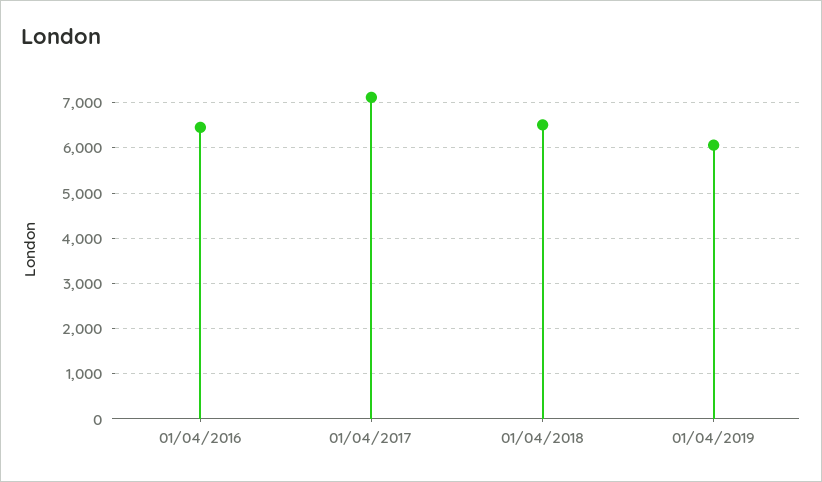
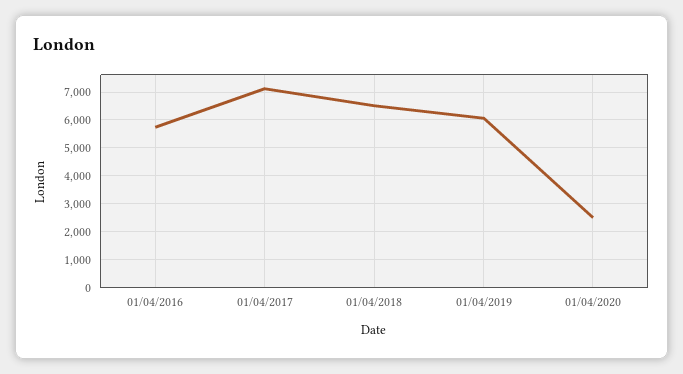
01/04/2016: 6400 -> 5750
01/04/2020: none -> 2500

